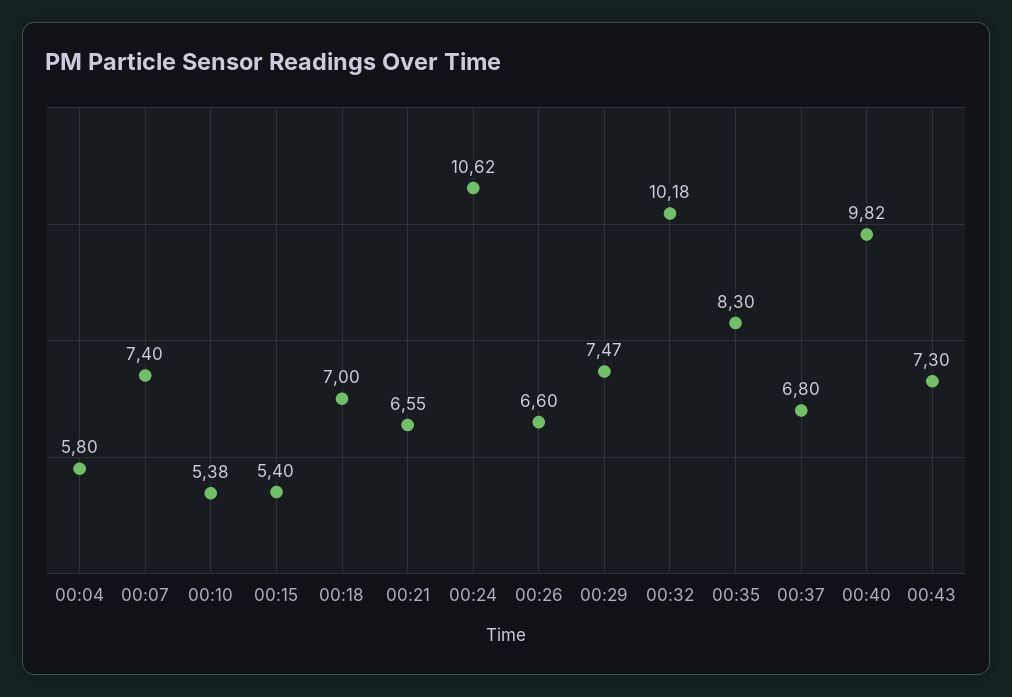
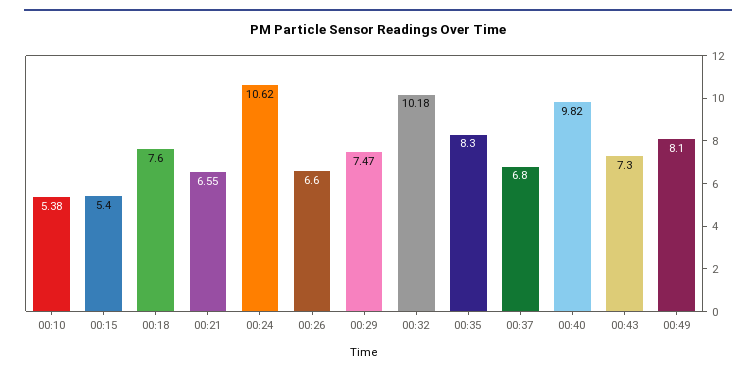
00:04: 5.8 -> none
00:07: 7.4 -> none
00:18: 7 -> 7.6
00:49: none -> 8.1

